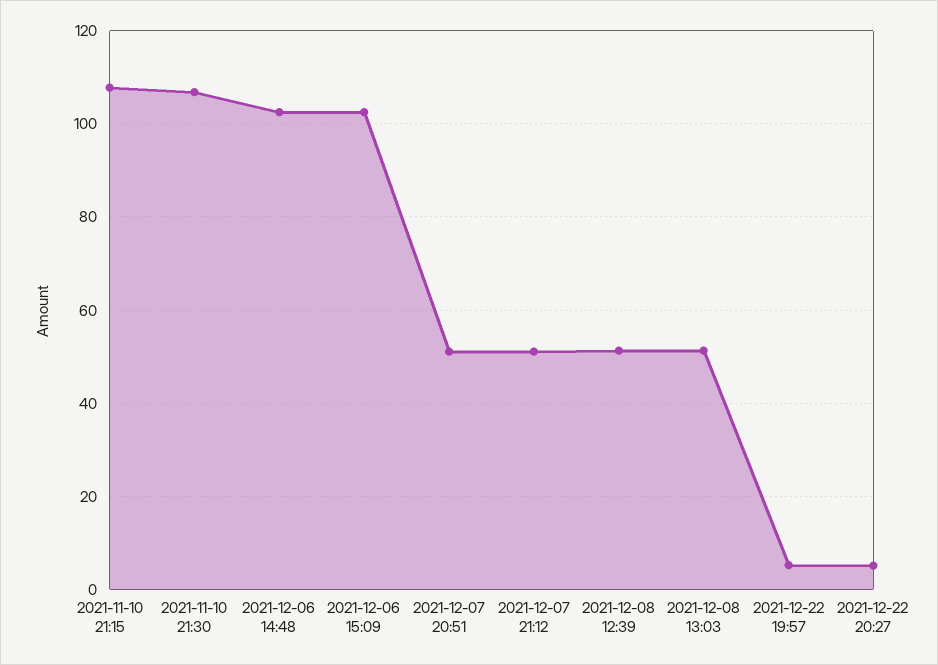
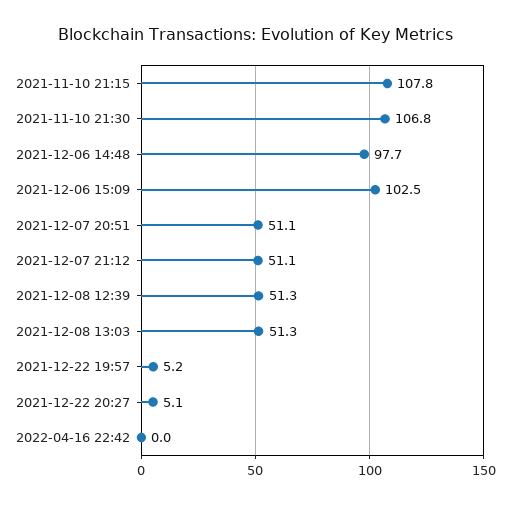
2021-12-06 14:48: 102 -> 97.7
2022-04-16 22:42: none -> 0

